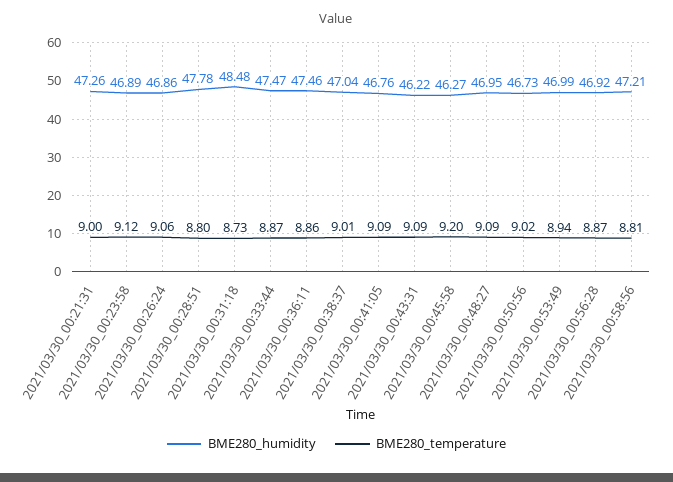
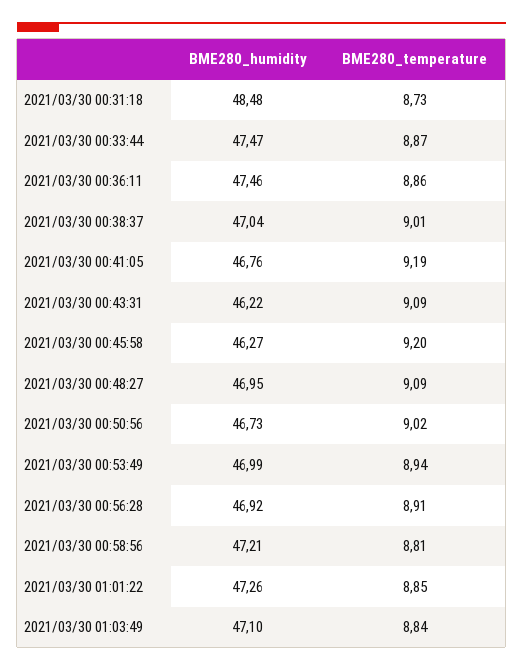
BME280_humidity, 2021/03/30_00:21:31: 47.26 -> none
BME280_temperature, 2021/03/30_00:21:31: 9 -> none
BME280_humidity, 2021/03/30_00:23:58: 46.89 -> none
BME280_temperature, 2021/03/30_00:23:58: 9.12 -> none
BME280_humidity, 2021/03/30_00:26:24: 46.86 -> none
BME280_temperature, 2021/03/30_00:26:24: 9.06 -> none
BME280_humidity, 2021/03/30_00:28:51: 47.78 -> none
BME280_temperature, 2021/03/30_00:28:51: 8.8 -> none
BME280_temperature, 2021/03/30_00:41:05: 9.09 -> 9.19
BME280_temperature, 2021/03/30_00:56:28: 8.87 -> 8.91
BME280_humidity, 2021/03/30 01:01:22: none -> 47.26
BME280_temperature, 2021/03/30 01:01:22: none -> 8.85
BME280_humidity, 2021/03/30 01:03:49: none -> 47.1
BME280_temperature, 2021/03/30 01:03:49: none -> 8.84

